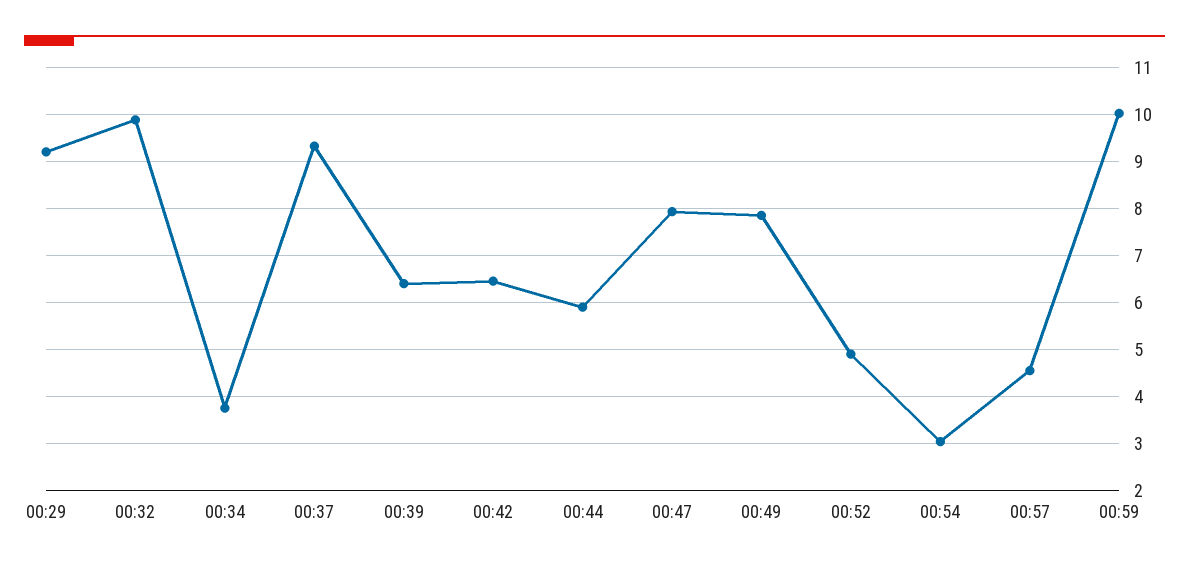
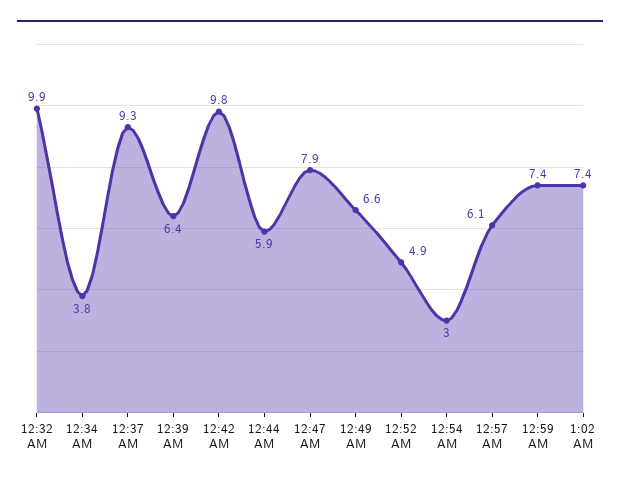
00:29: 9.2 -> none
00:42: 6.4 -> 9.8
00:49: 7.8 -> 6.6
00:57: 4.6 -> 6.1
00:59: 10 -> 7.4
1:02 AM: none -> 7.4

